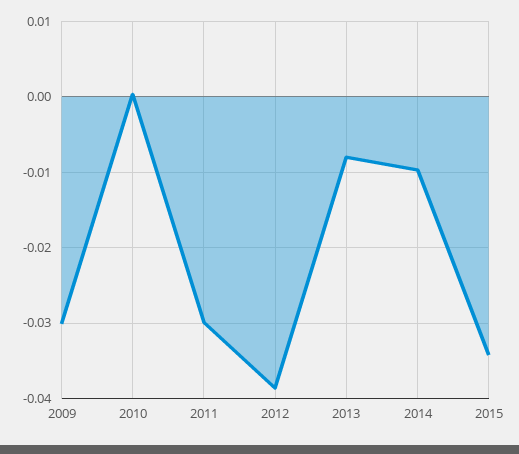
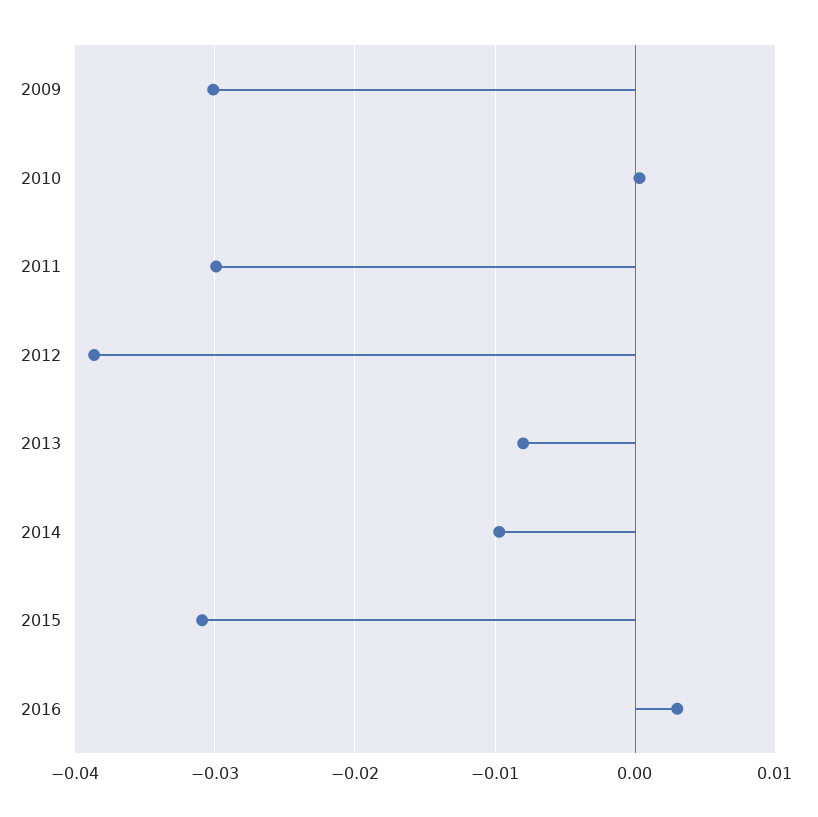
2015: -0.034 -> -0.031
2016: none -> 0.003

